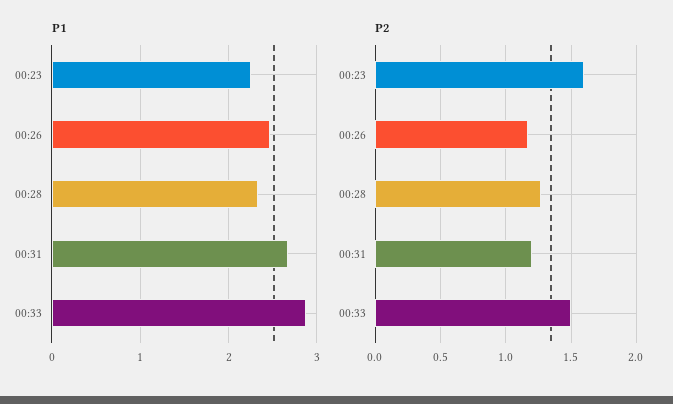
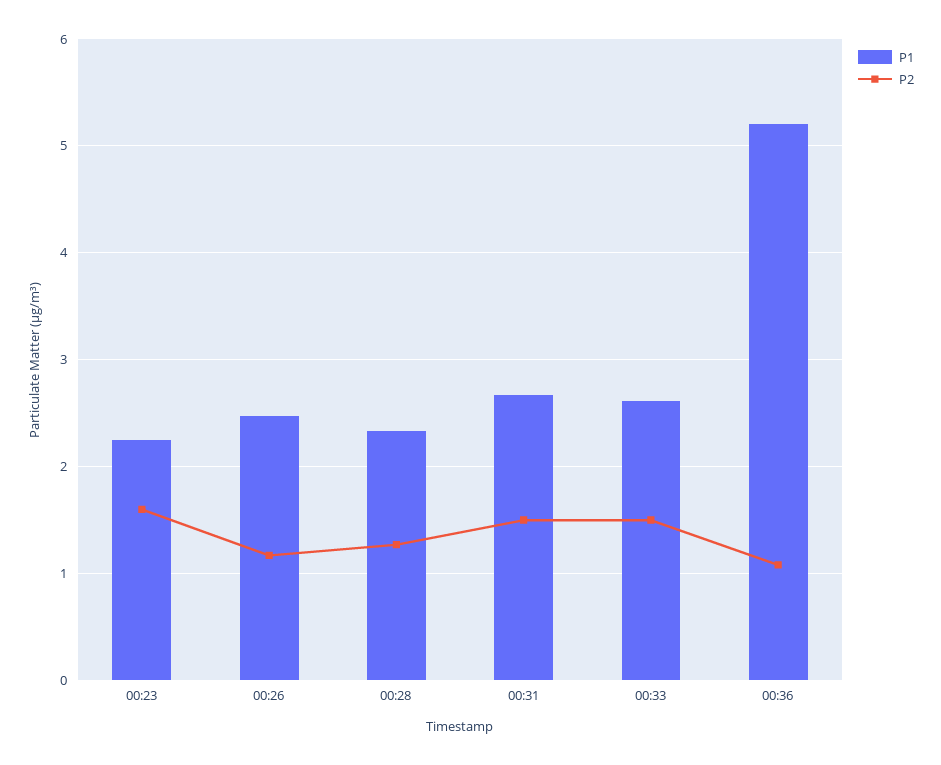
P1, 00:33: 2.9 -> 2.6
P2, 00:31: 1.2 -> 1.5
P1, 00:36: none -> 5.2
P2, 00:36: none -> 1.1

